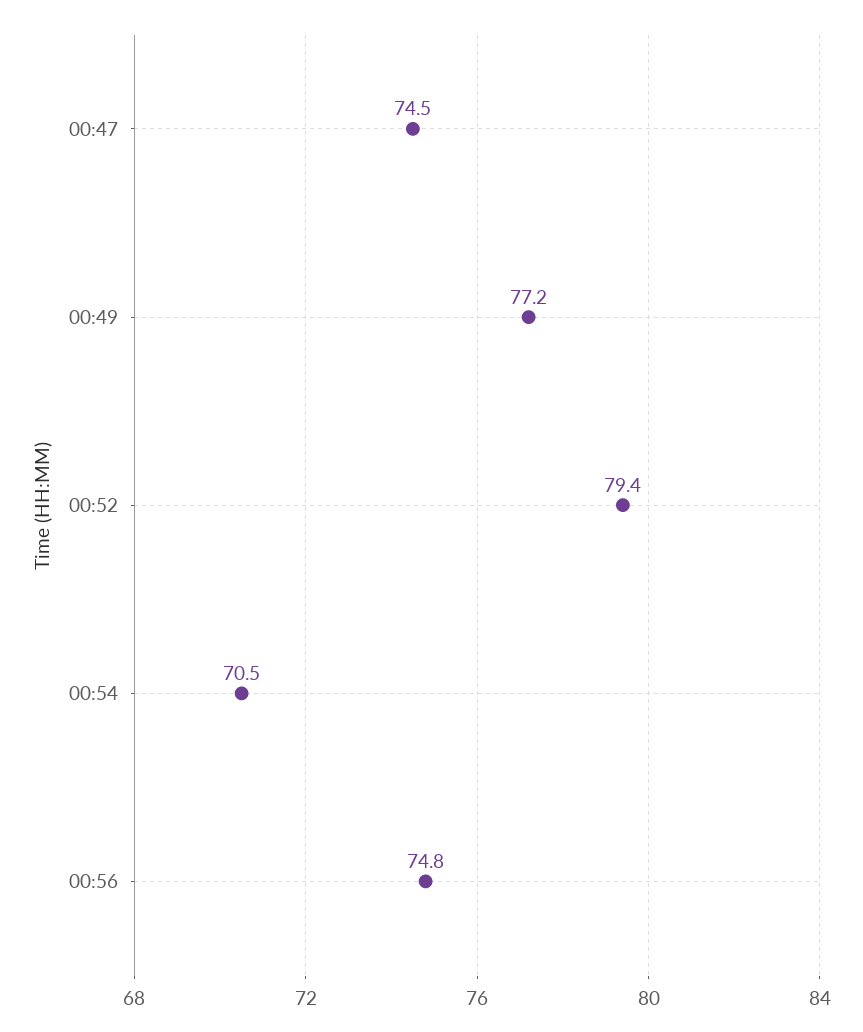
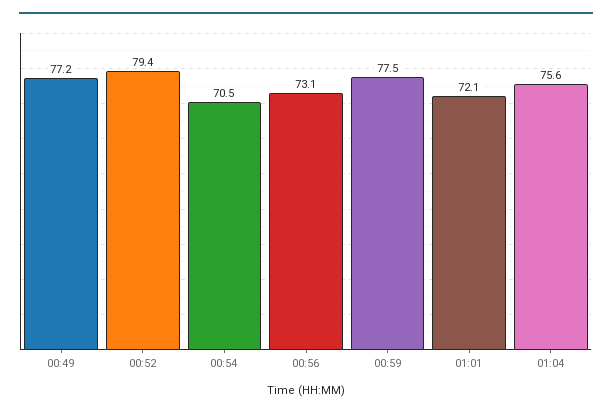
00:47: 74.5 -> none
00:56: 74.8 -> 73.1
00:59: none -> 77.5
01:01: none -> 72.1
01:04: none -> 75.6

